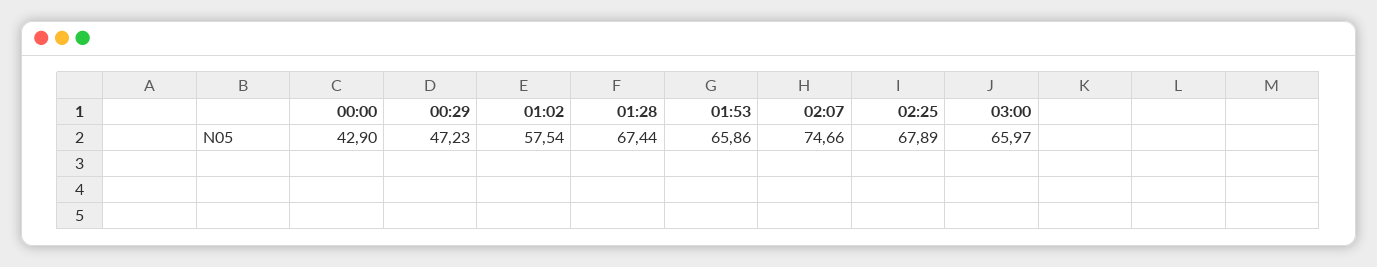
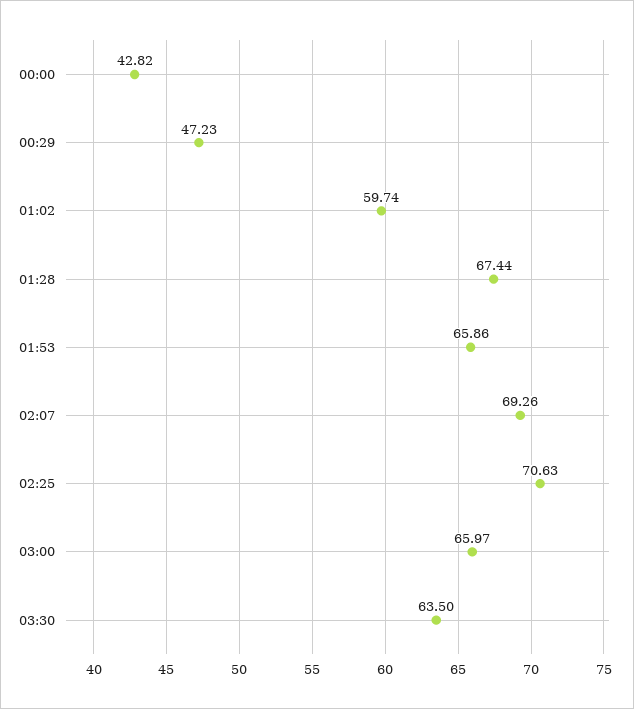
00:00: 42.9 -> 42.82
01:02: 57.54 -> 59.74
02:07: 74.66 -> 69.26
02:25: 67.89 -> 70.63
03:30: none -> 63.5

